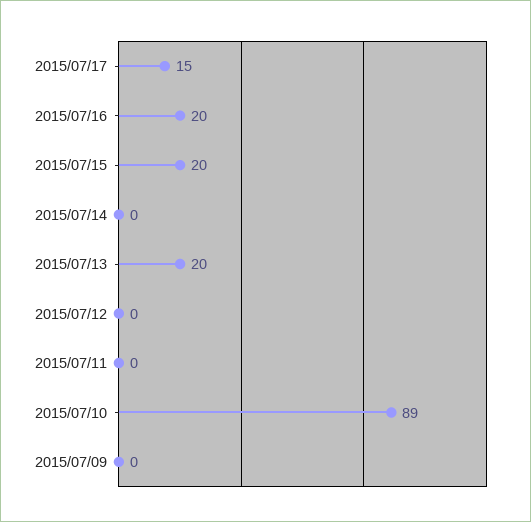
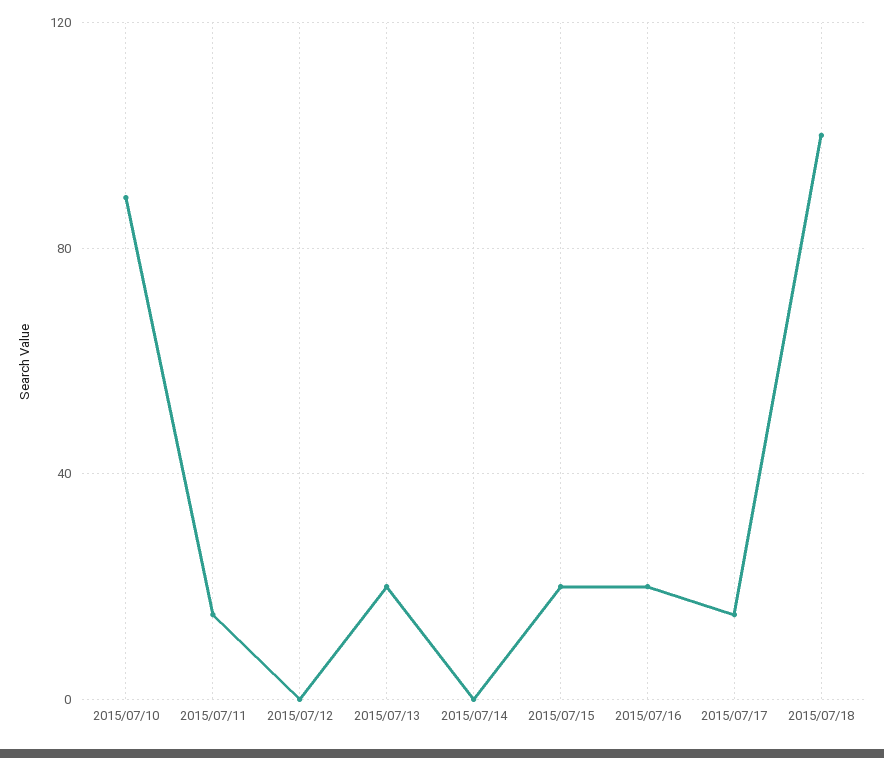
2015/07/11: 0 -> 15
2015/07/09: 0 -> none
2015/07/18: none -> 100

